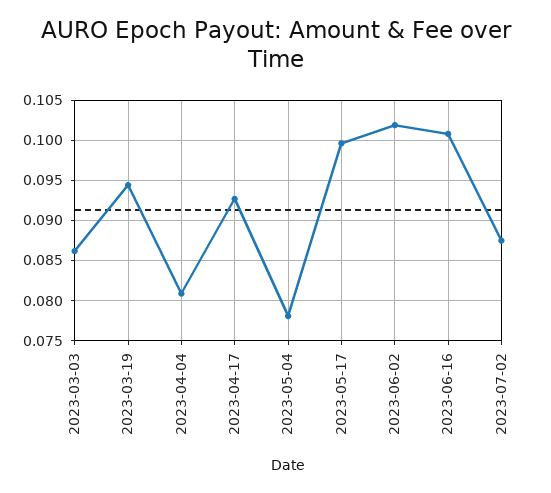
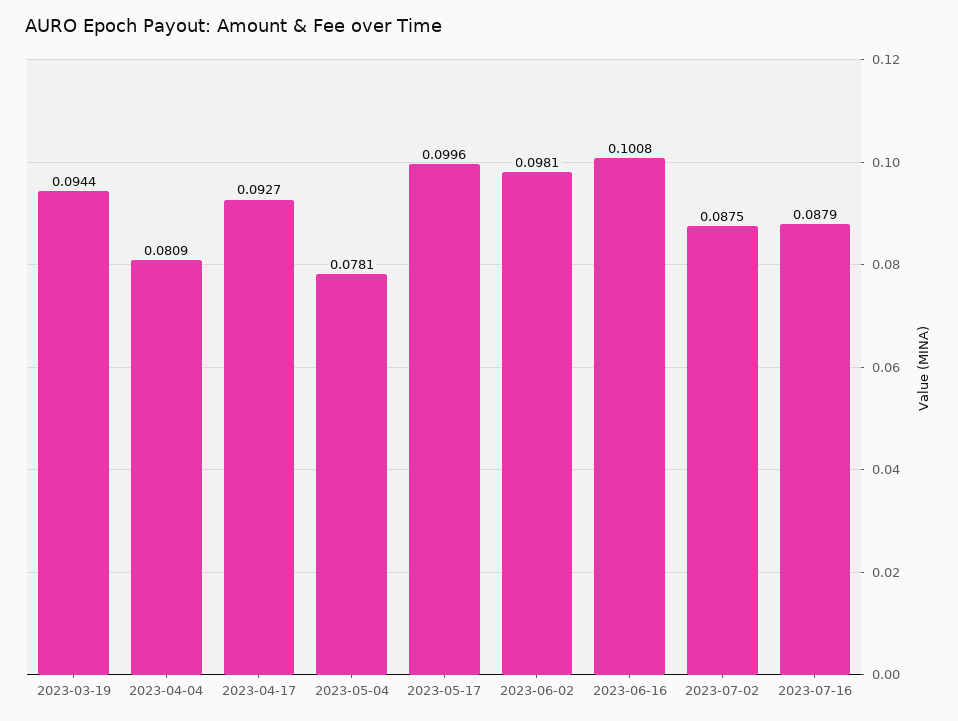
2023-03-03: 0.086 -> none
2023-06-02: 0.102 -> 0.0981
2023-07-16: none -> 0.0879

